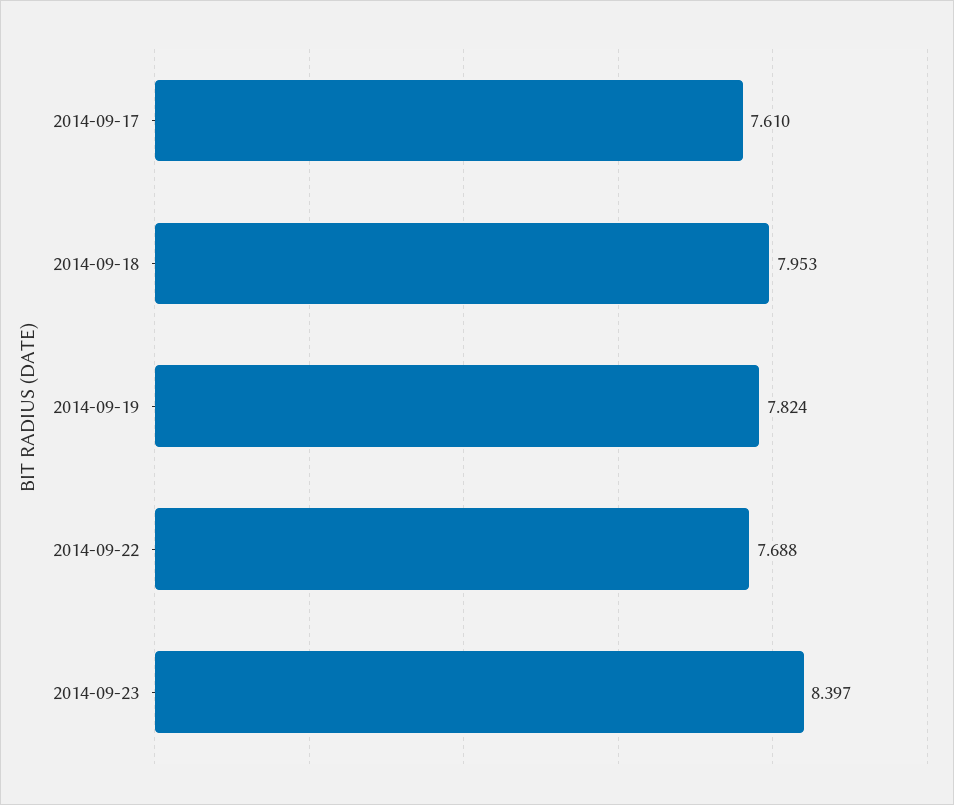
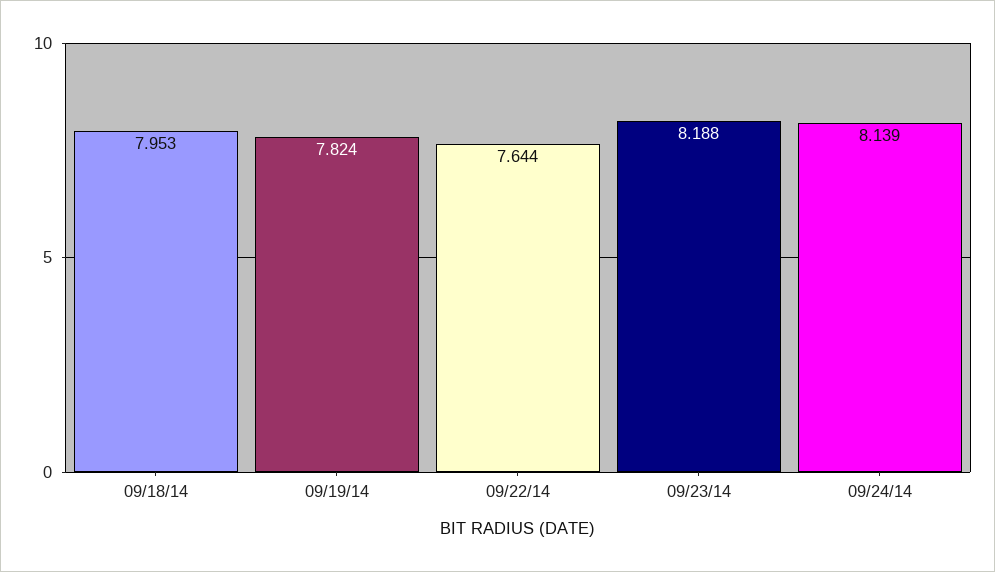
2014-09-17: 7.61 -> none
2014-09-22: 7.688 -> 7.644
2014-09-23: 8.397 -> 8.188
09/24/14: none -> 8.139

